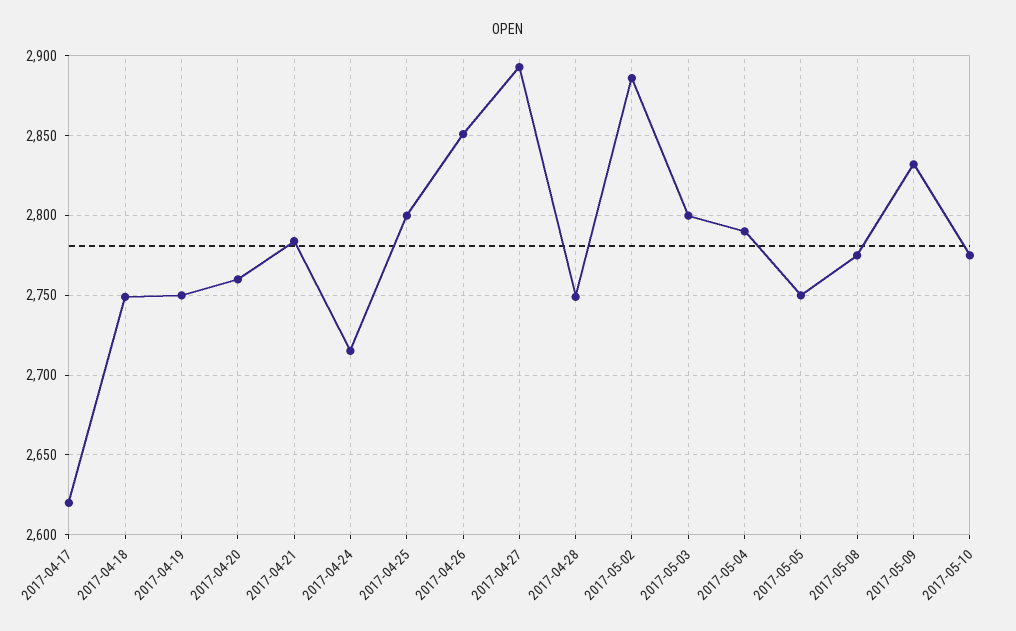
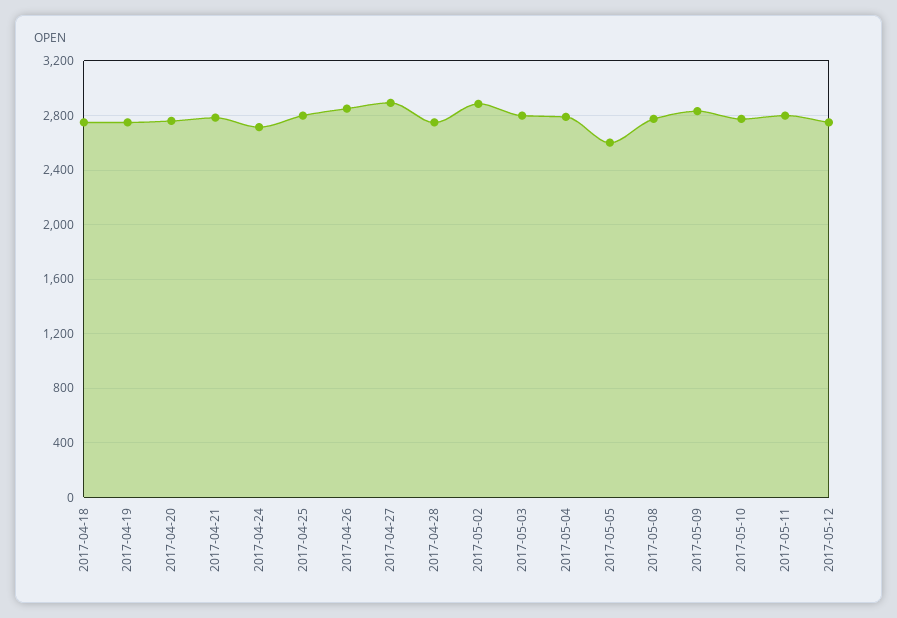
2017-04-17: 2620 -> none
2017-05-05: 2750 -> 2600
2017-05-11: none -> 2800
2017-05-12: none -> 2750

